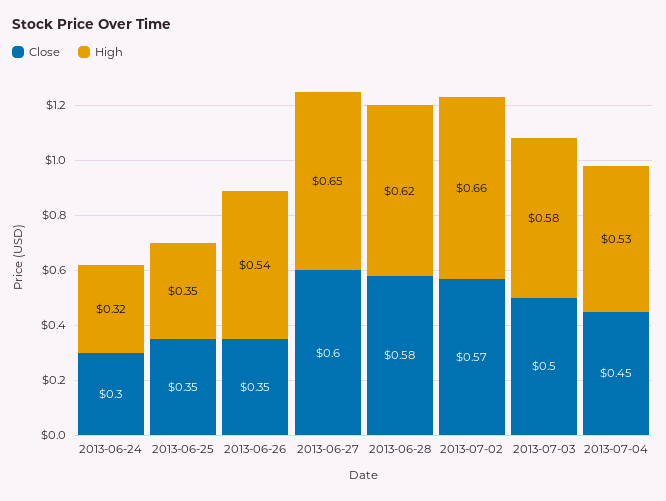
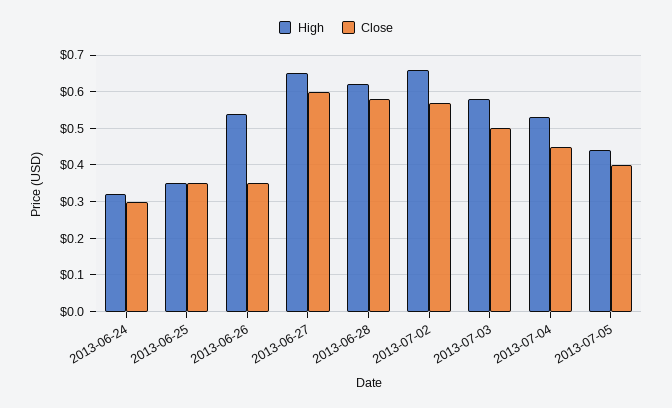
High, 2013-07-05: none -> 0.45
Close, 2013-07-05: none -> 0.4

